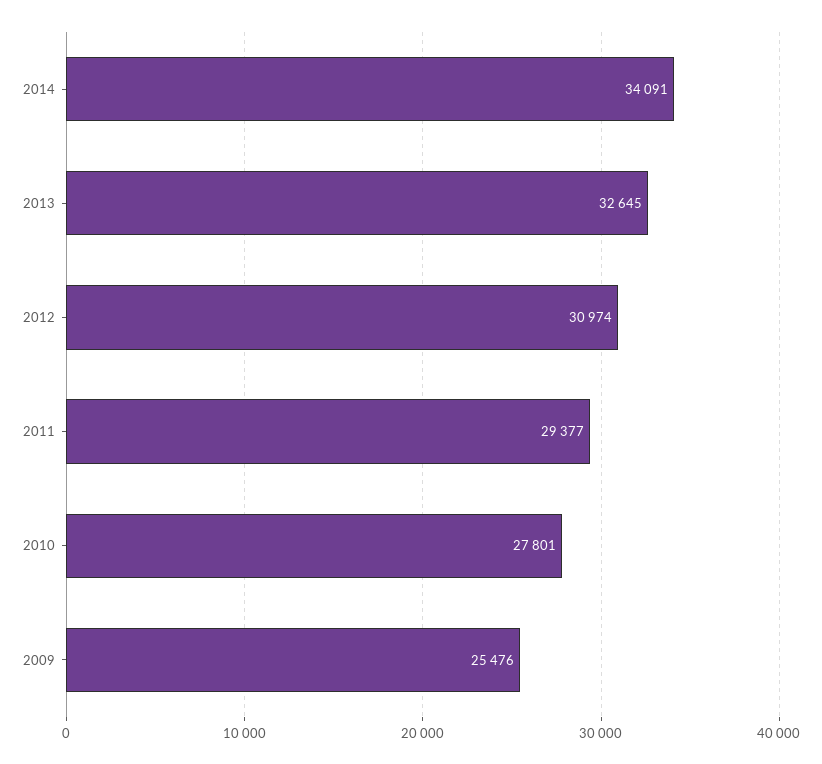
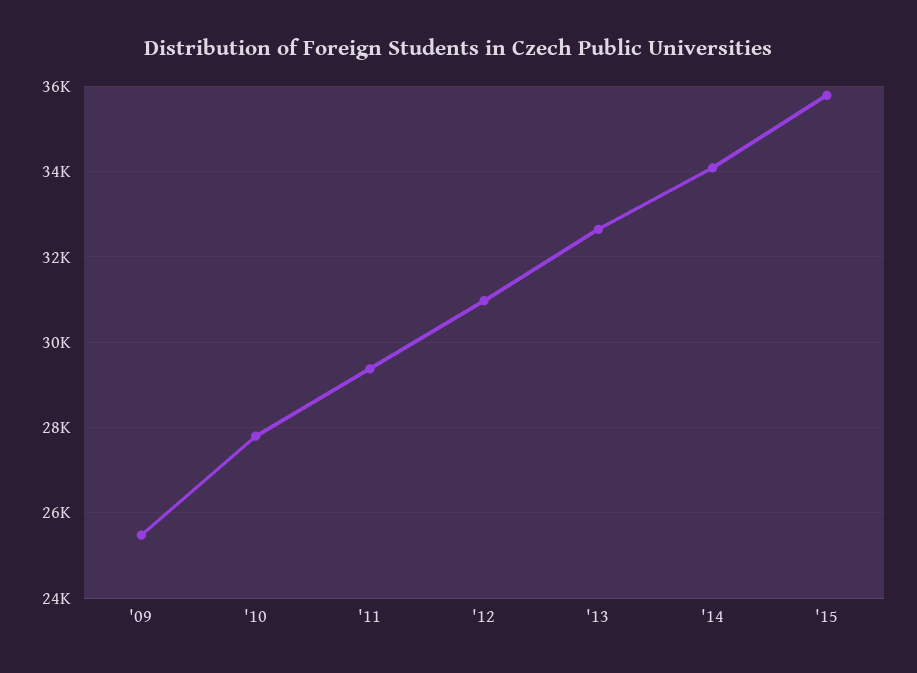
'15: none -> 35800

